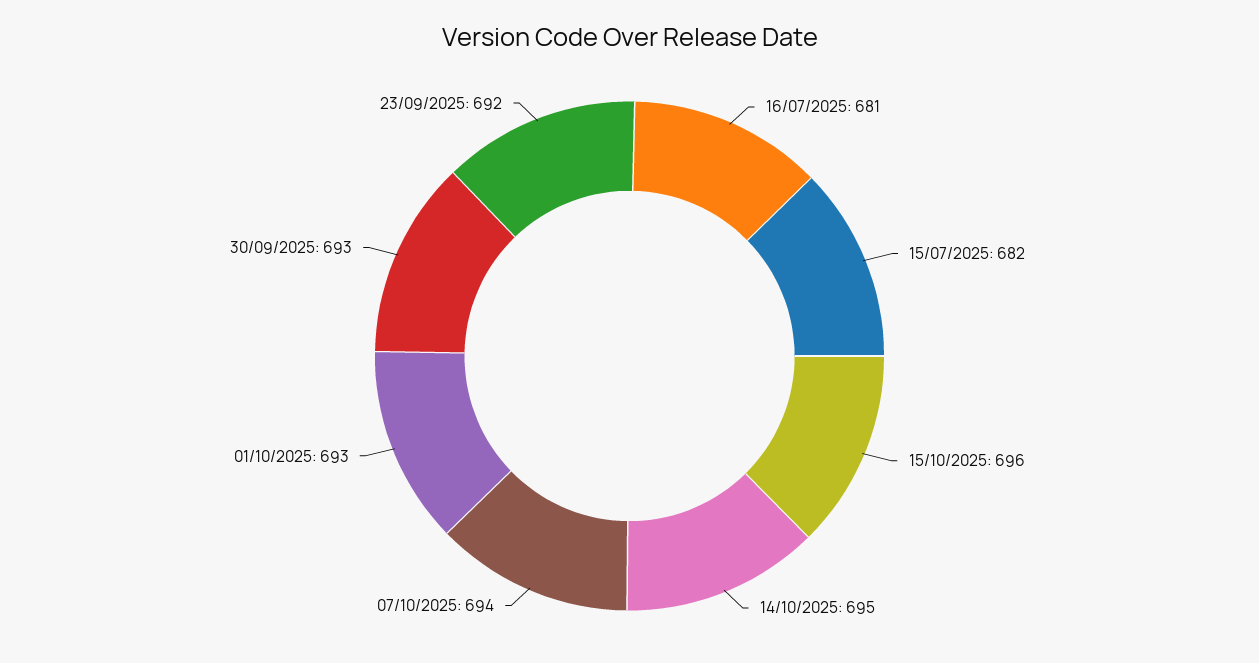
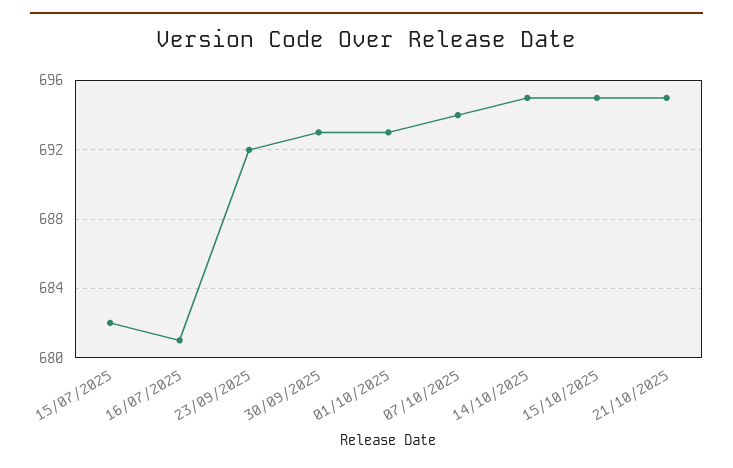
15/10/2025: 696 -> 695
21/10/2025: none -> 695

